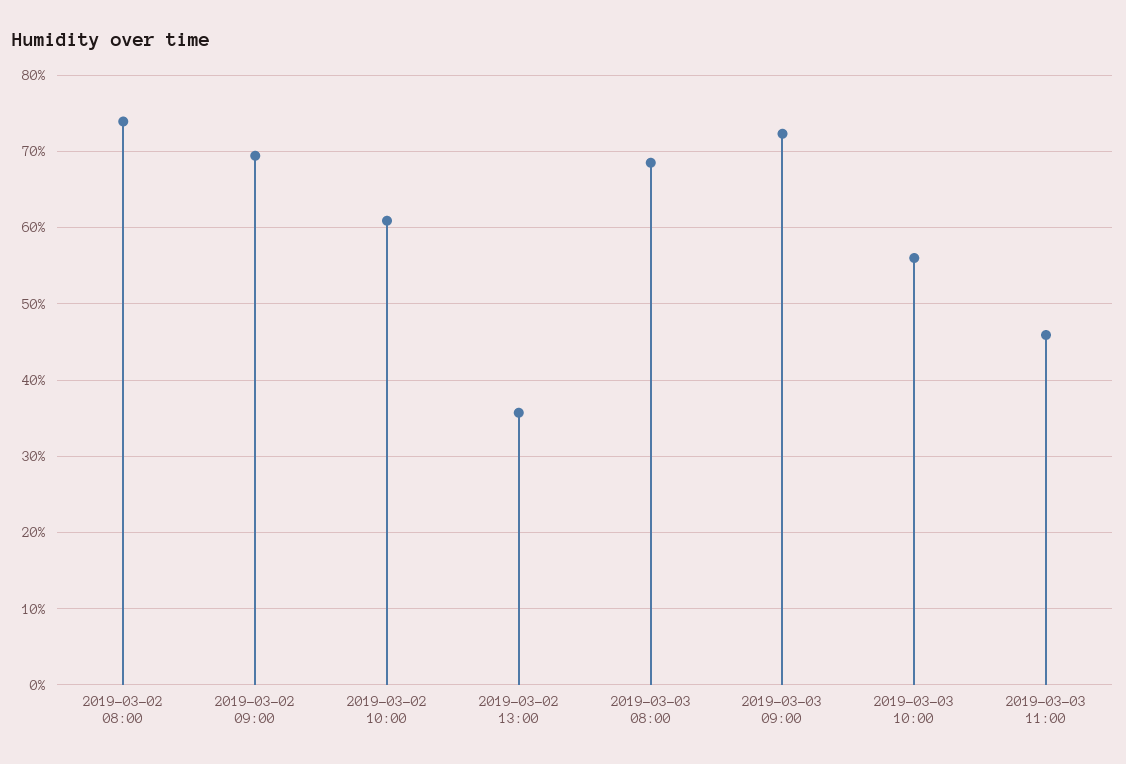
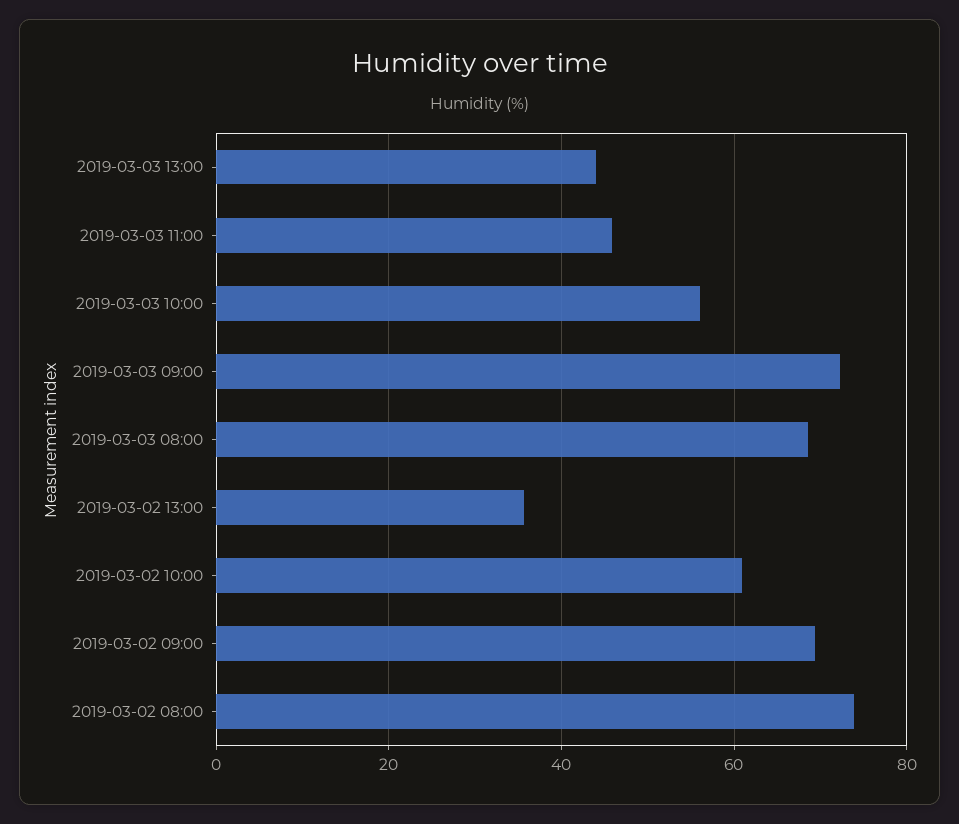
2019-03-03 13:00: none -> 44

